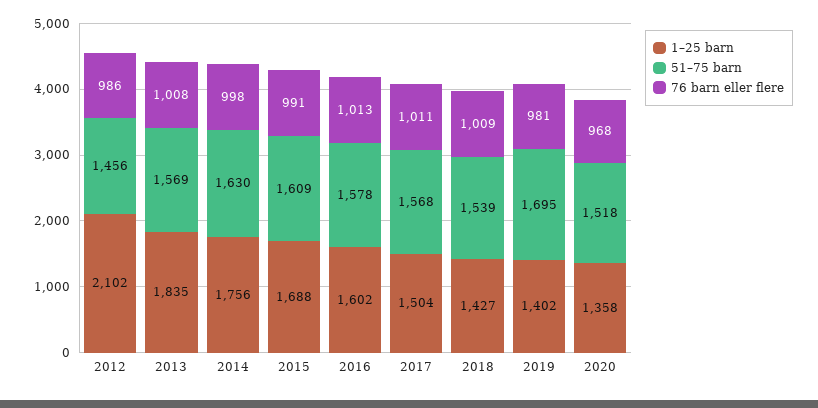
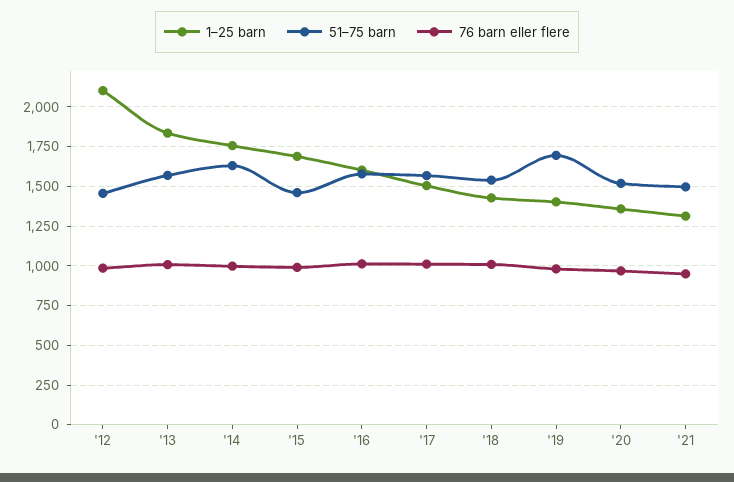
51–75 barn, 2015: 1609 -> 1450
1–25 barn, '21: none -> 1300
51–75 barn, '21: none -> 1500
76 barn eller flere, '21: none -> 950

